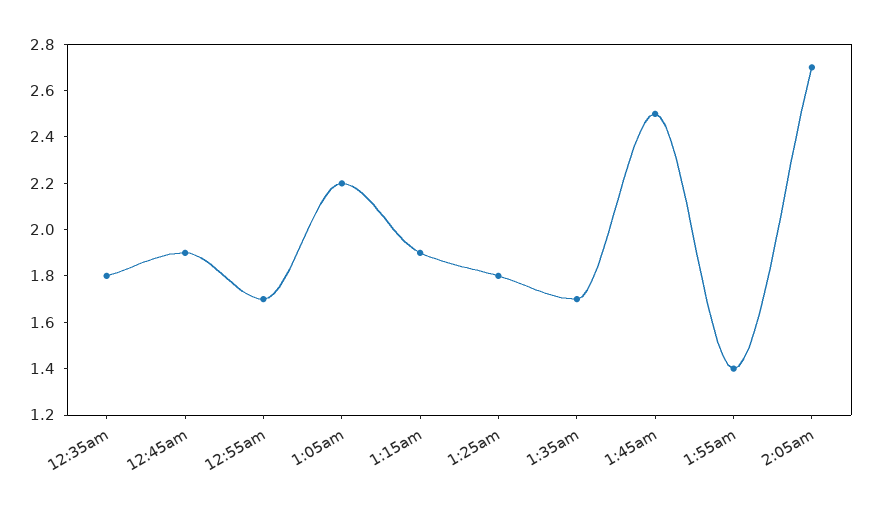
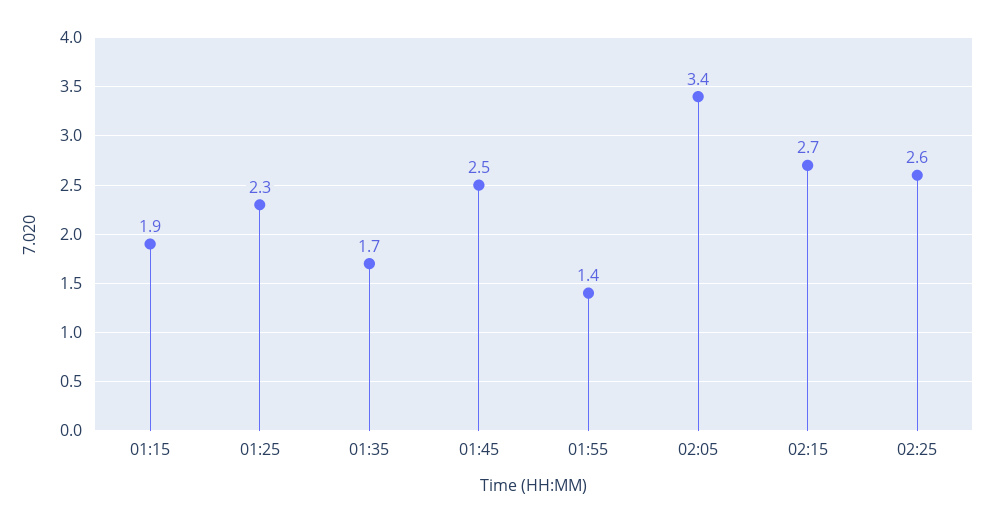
12:35am: 1.8 -> none
12:45am: 1.9 -> none
12:55am: 1.7 -> none
1:05am: 2.2 -> none
1:25am: 1.8 -> 2.3
2:05am: 2.7 -> 3.4
02:15: none -> 2.7
02:25: none -> 2.6

